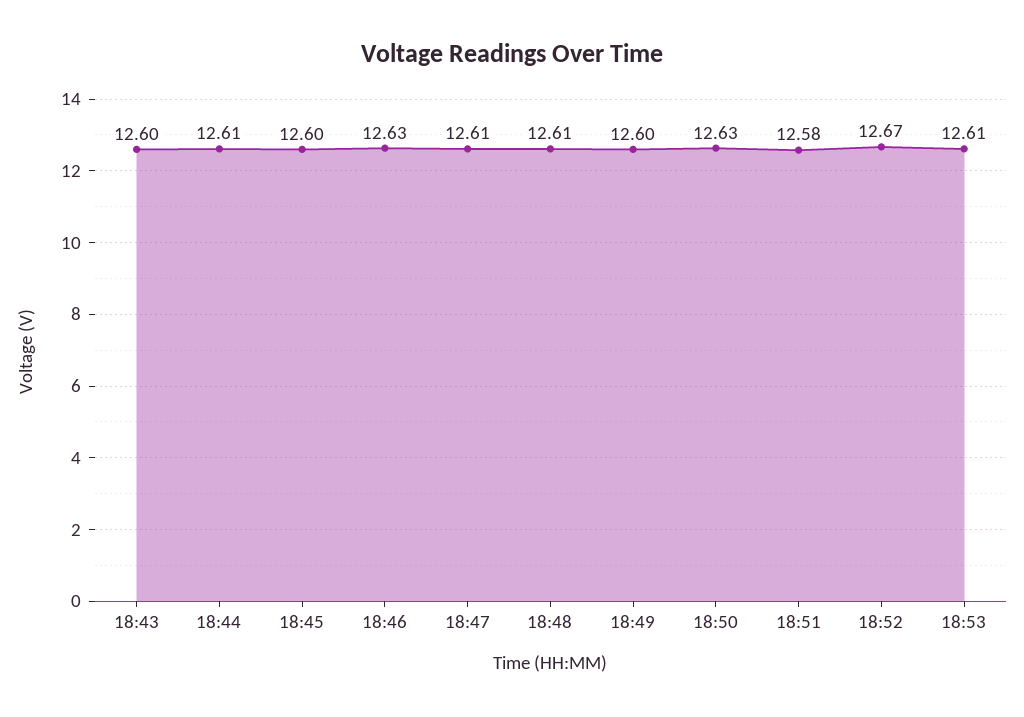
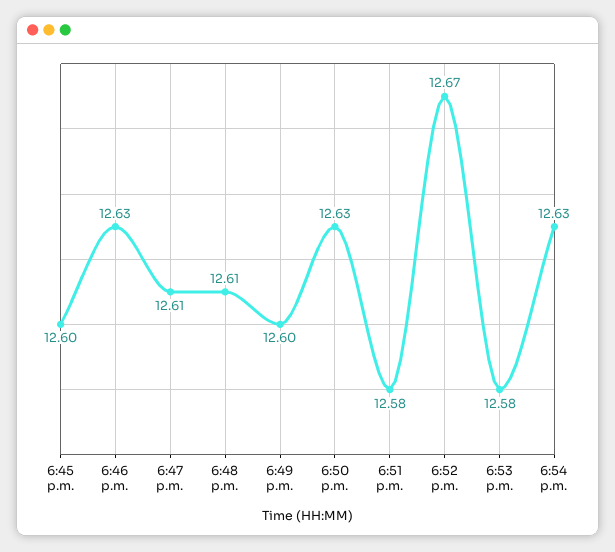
18:43: 12.6 -> none
18:44: 12.61 -> none
18:53: 12.61 -> 12.58
6:54 p.m.: none -> 12.63

